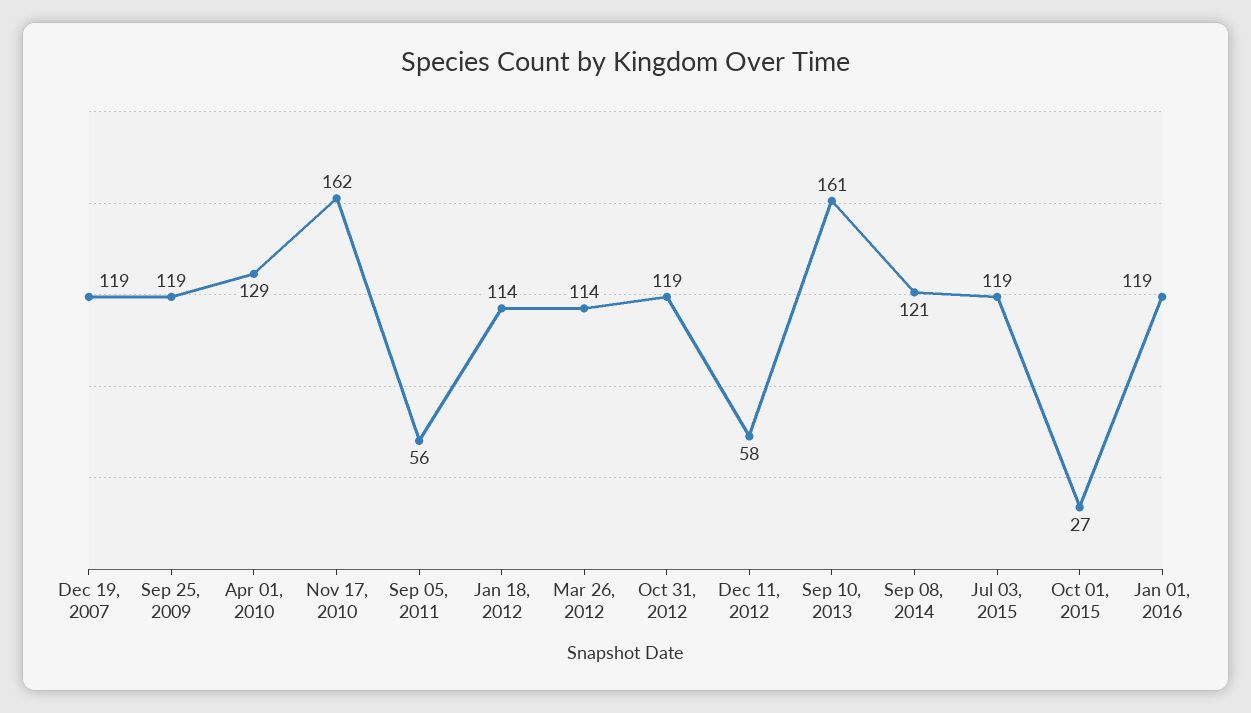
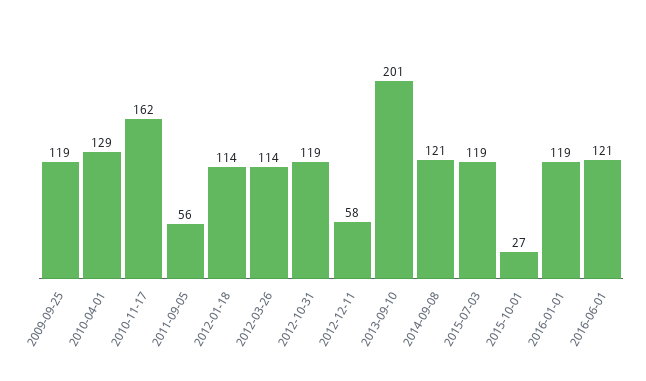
Dec 19, 2007: 119 -> none
Sep 10, 2013: 161 -> 201
2016-06-01: none -> 121

